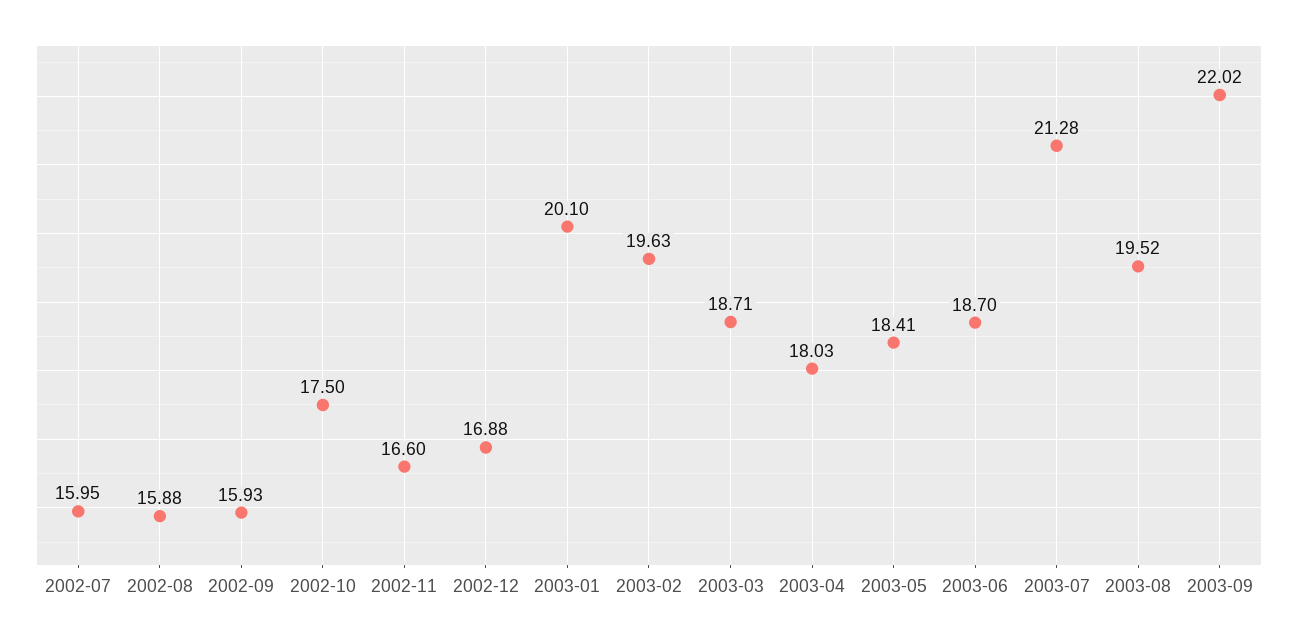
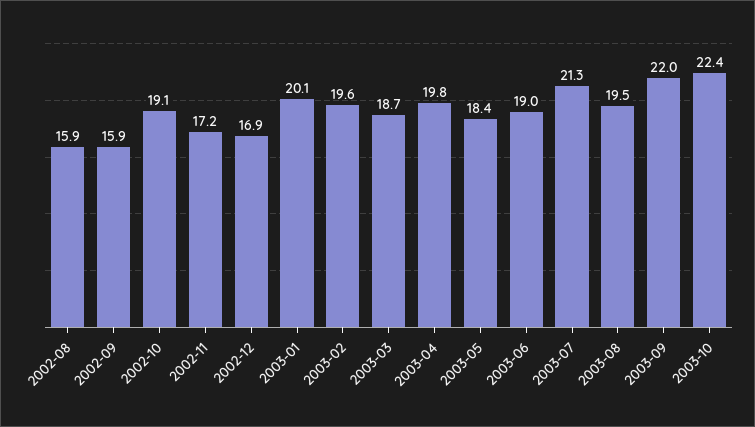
2002-07: 15.95 -> none
2002-10: 17.5 -> 19.1
2002-11: 16.6 -> 17.2
2003-04: 18.03 -> 19.8
2003-06: 18.7 -> 19
2003-10: none -> 22.4

